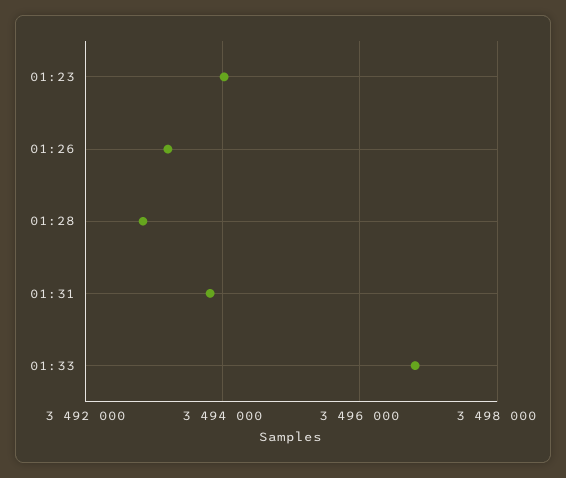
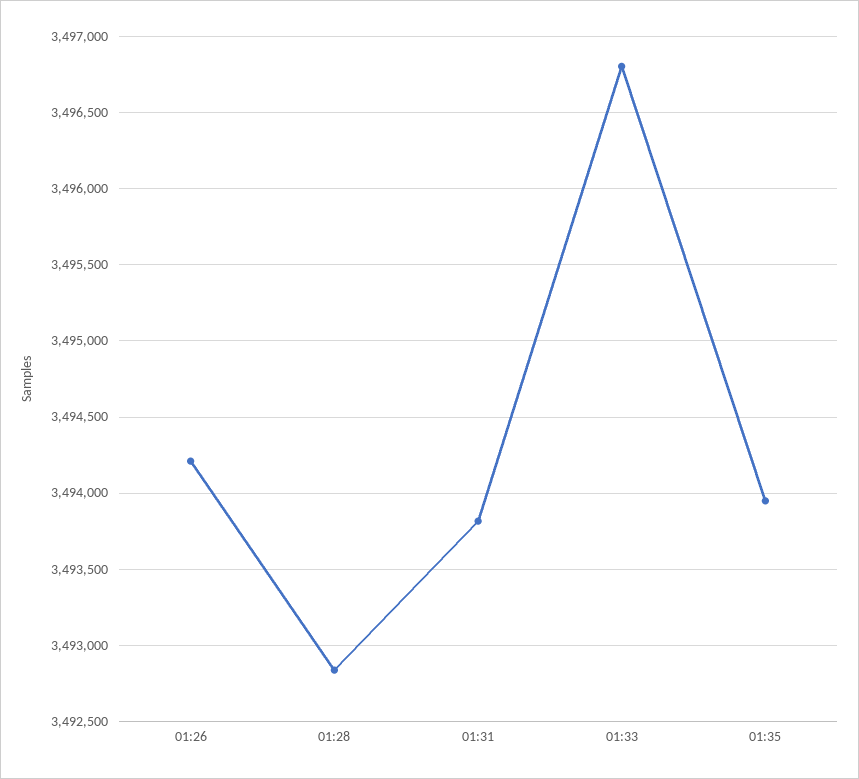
01:23: 3494000 -> none
01:26: 3493200 -> 3494200
01:35: none -> 3493950

